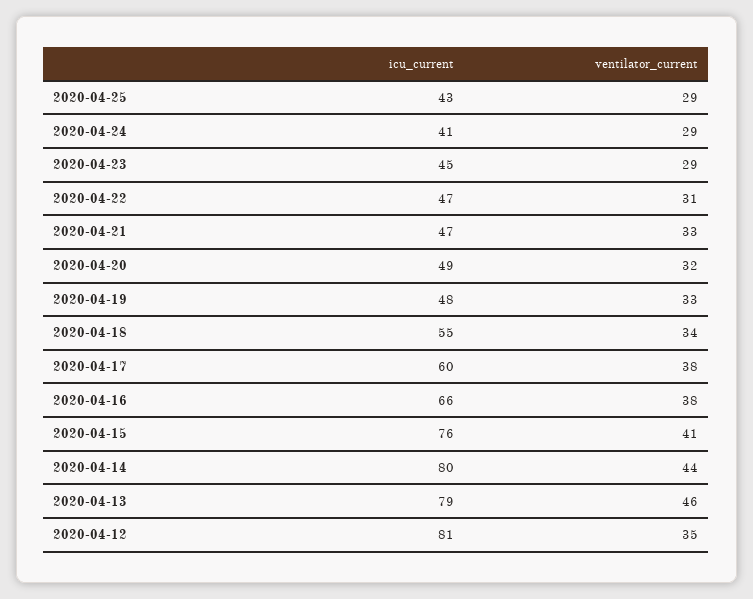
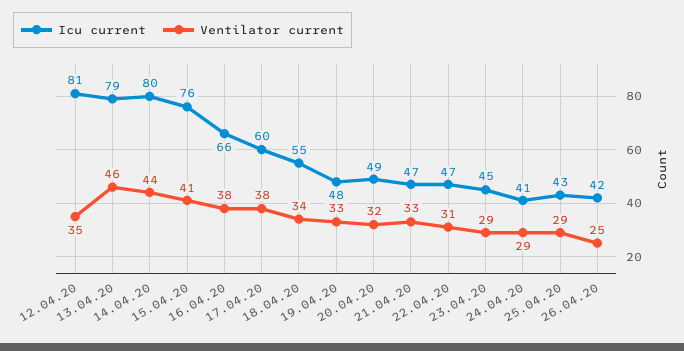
icu_current, 26.04.20: none -> 42
ventilator_current, 26.04.20: none -> 25

